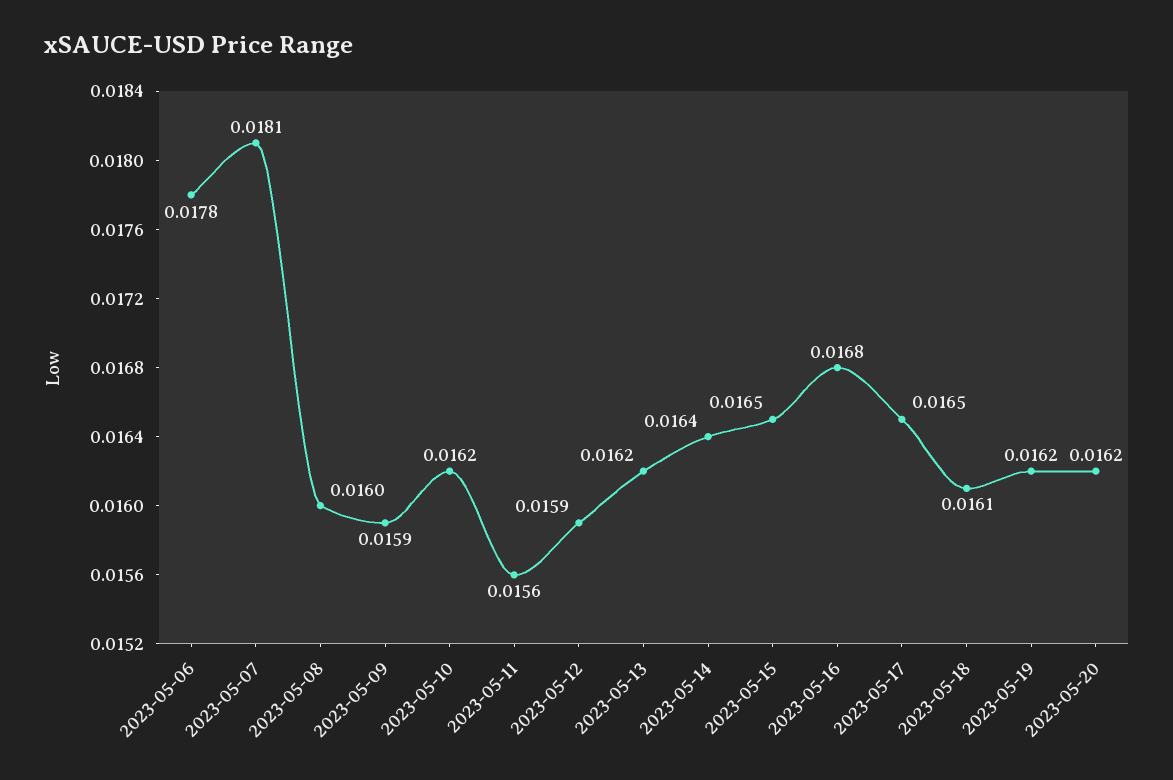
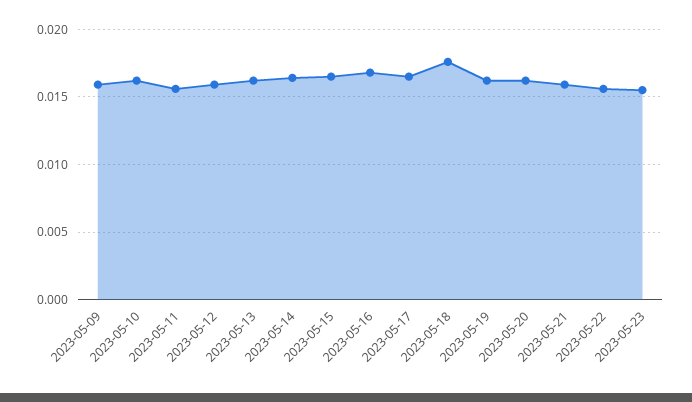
2023-05-06: 0.0178 -> none
2023-05-07: 0.0181 -> none
2023-05-08: 0.016 -> none
2023-05-18: 0.0161 -> 0.0175
2023-05-21: none -> 0.016
2023-05-22: none -> 0.0155
2023-05-23: none -> 0.0155

